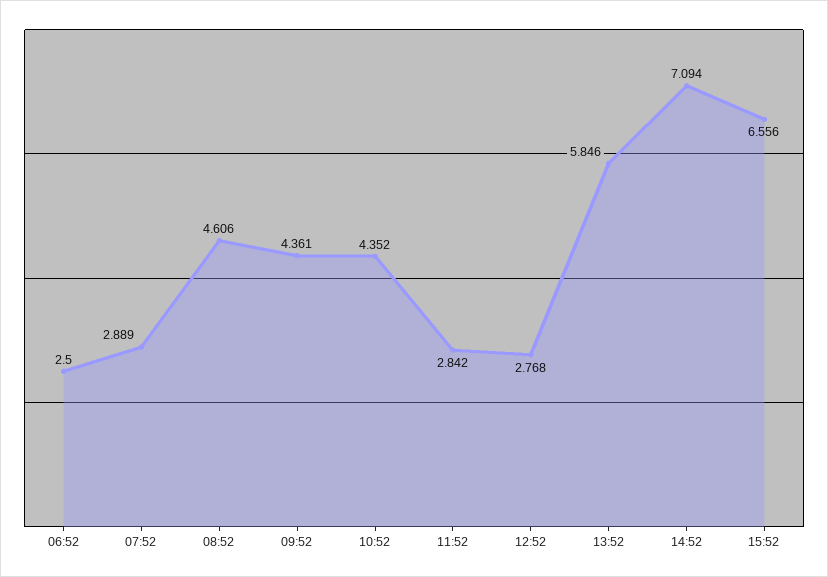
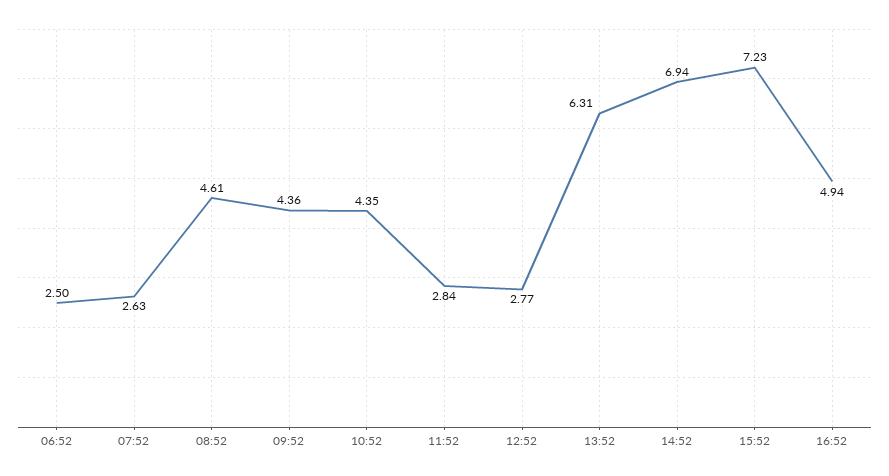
07:52: 2.889 -> 2.63
13:52: 5.846 -> 6.31
14:52: 7.094 -> 6.94
15:52: 6.556 -> 7.23
16:52: none -> 4.94

